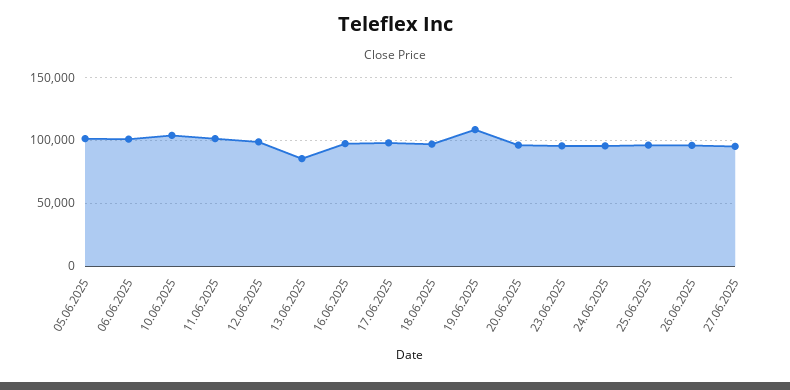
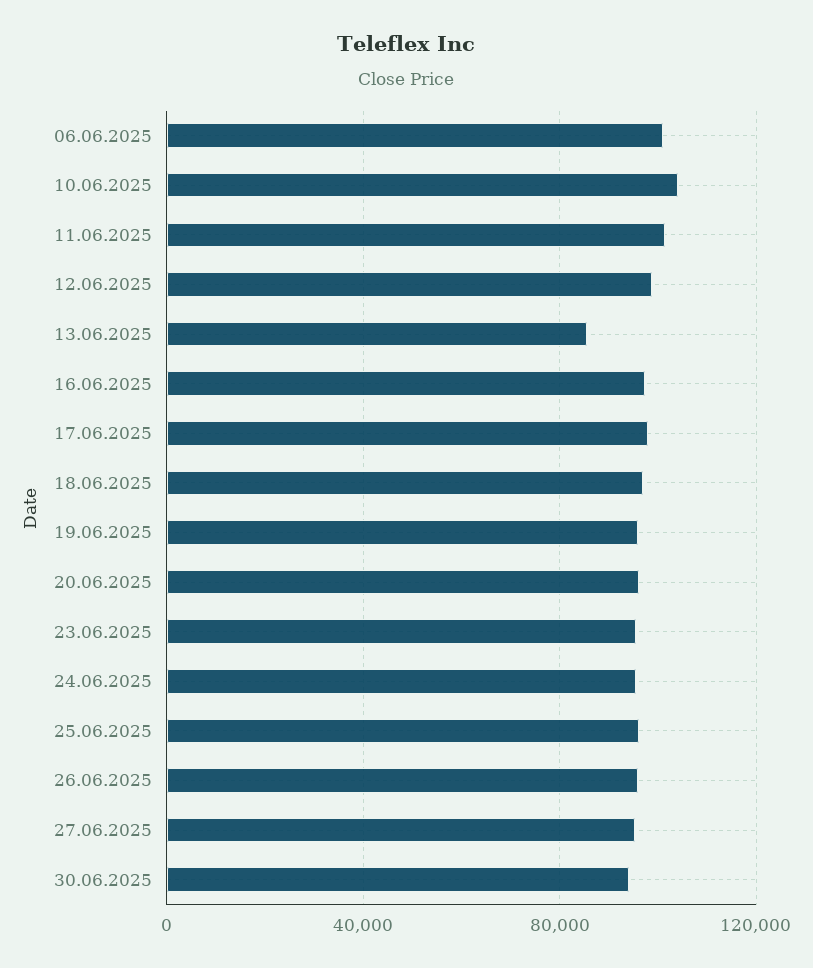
05.06.2025: 100000 -> none
19.06.2025: 110000 -> 95000
30.06.2025: none -> 95000

